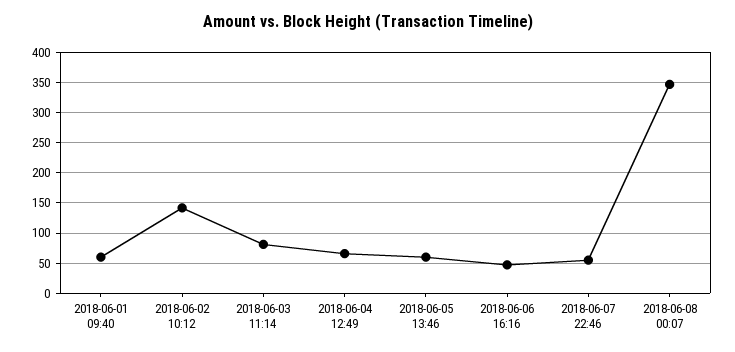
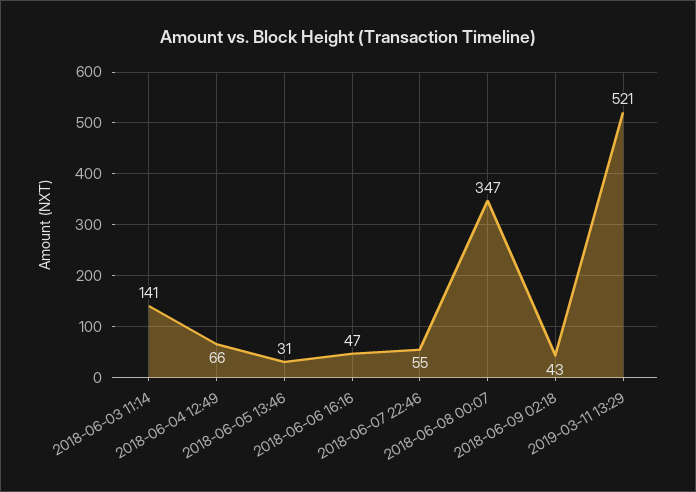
2018-06-01 09:40: 60 -> none
2018-06-02 10:12: 140 -> none
2018-06-03 11:14: 80 -> 141
2018-06-05 13:46: 60 -> 31
2018-06-09 02:18: none -> 43
2019-03-11 13:29: none -> 521

